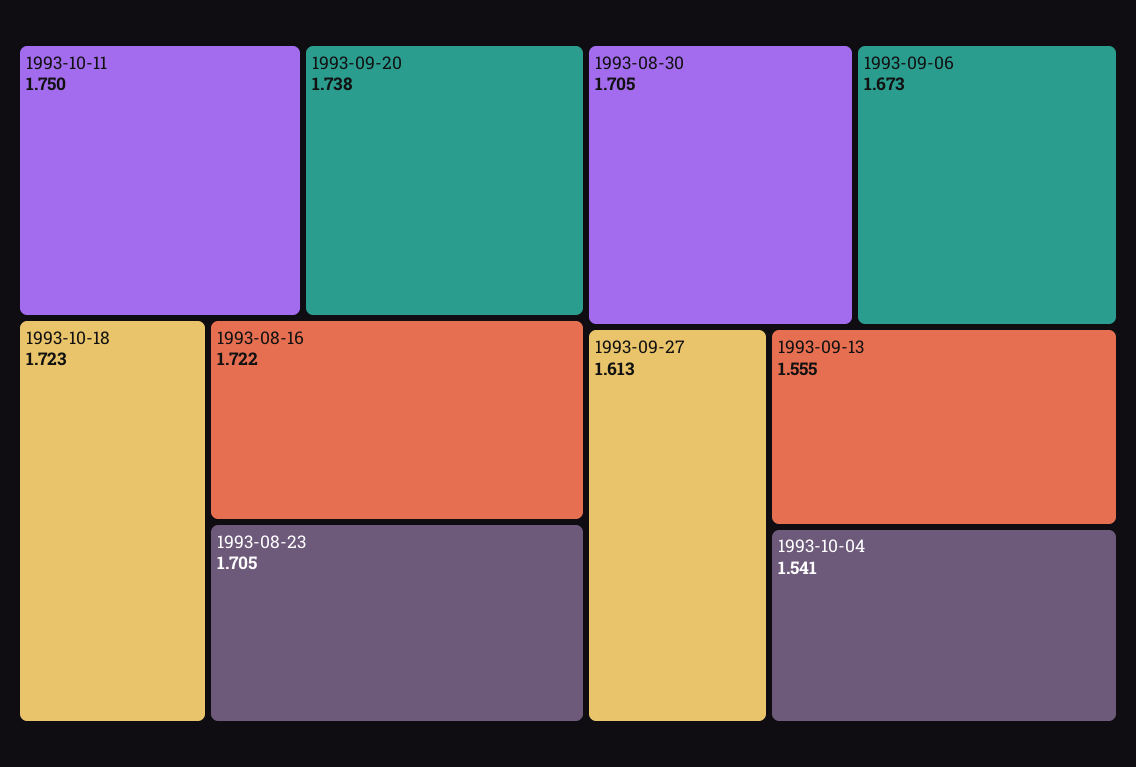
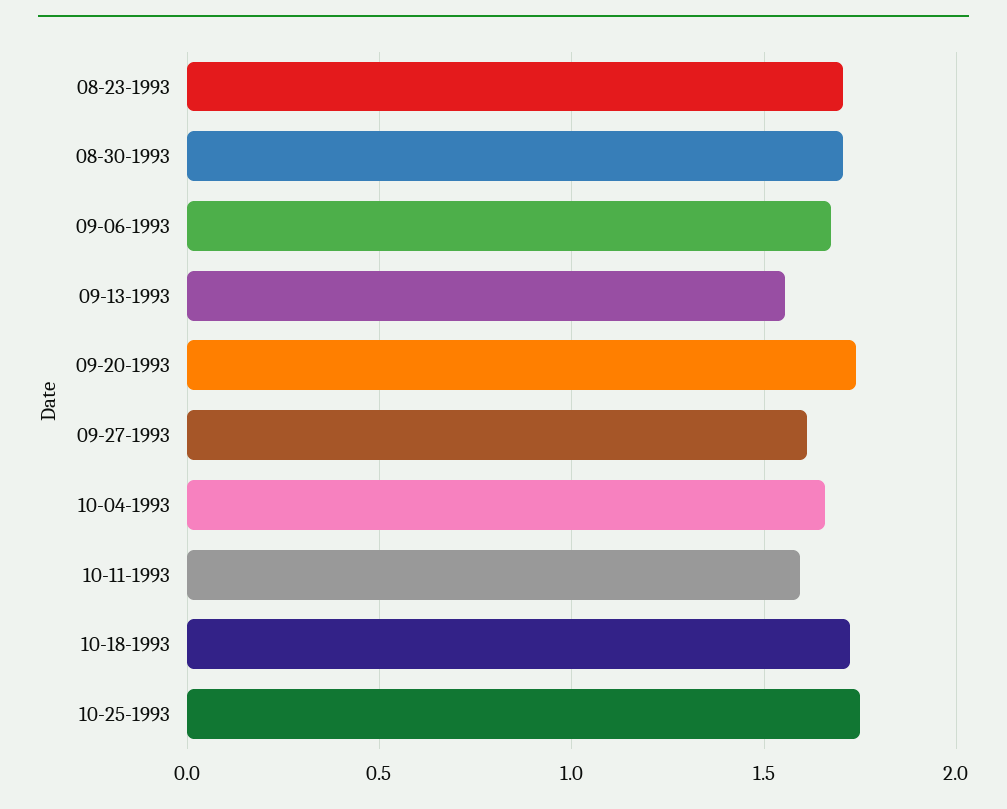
1993-10-11: 1.75 -> 1.6
1993-08-16: 1.722 -> none
1993-10-04: 1.541 -> 1.65
10-25-1993: none -> 1.75

